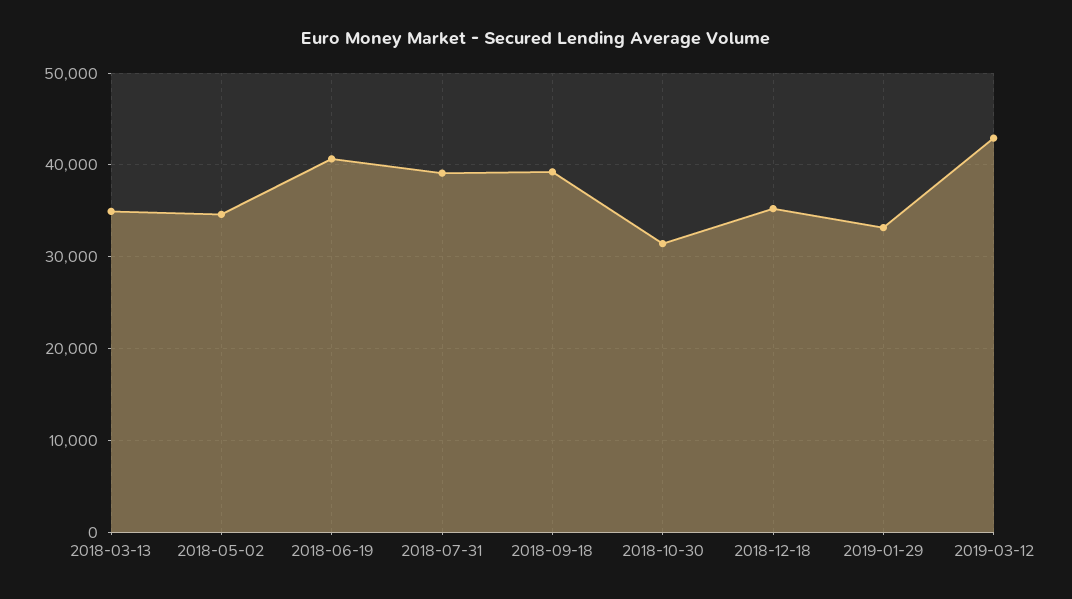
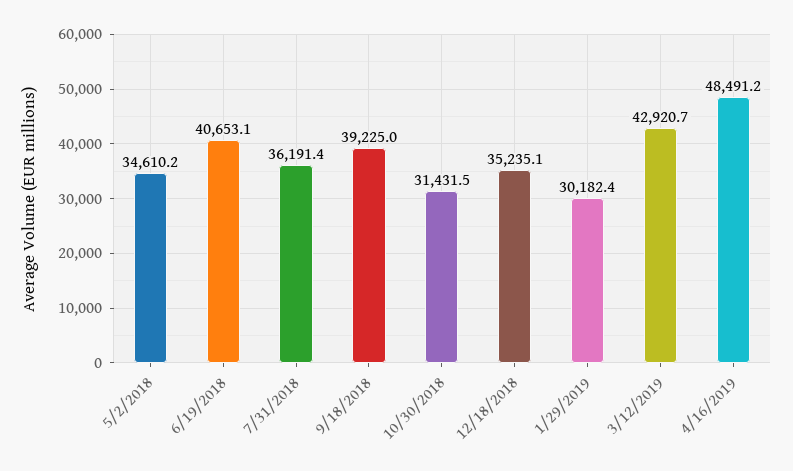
2018-03-13: 35000 -> none
2018-07-31: 39000 -> 36191.4
2019-01-29: 33000 -> 30182.4
4/16/2019: none -> 48491.2

